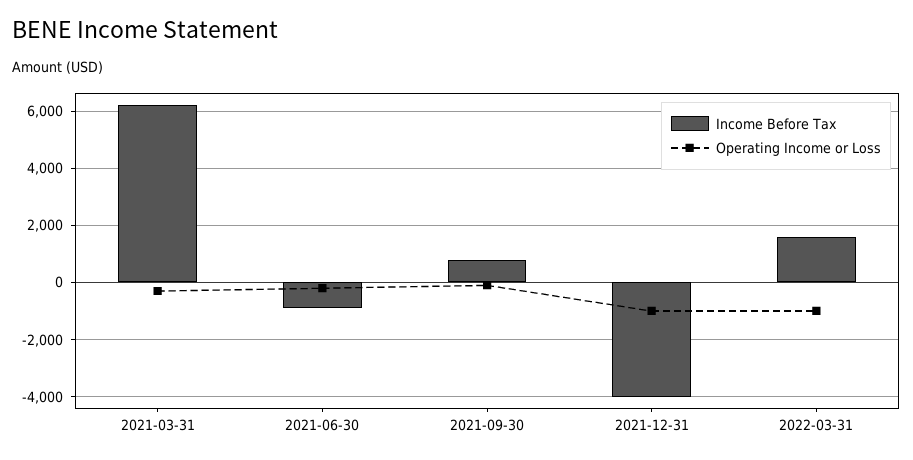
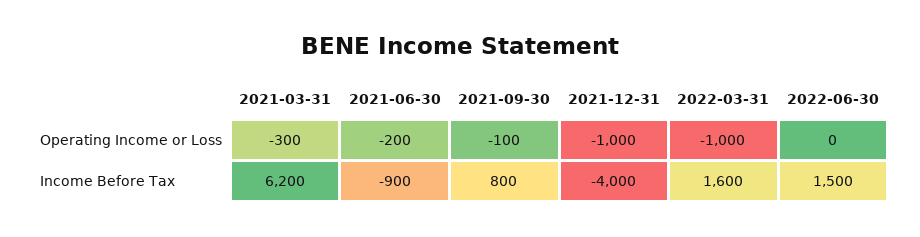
Operating Income or Loss, 2022-06-30: none -> 0
Income Before Tax, 2022-06-30: none -> 1500

